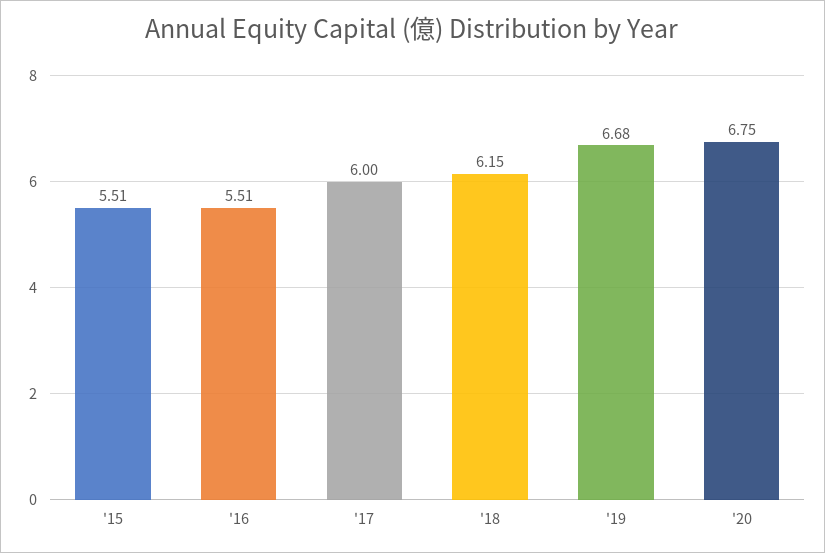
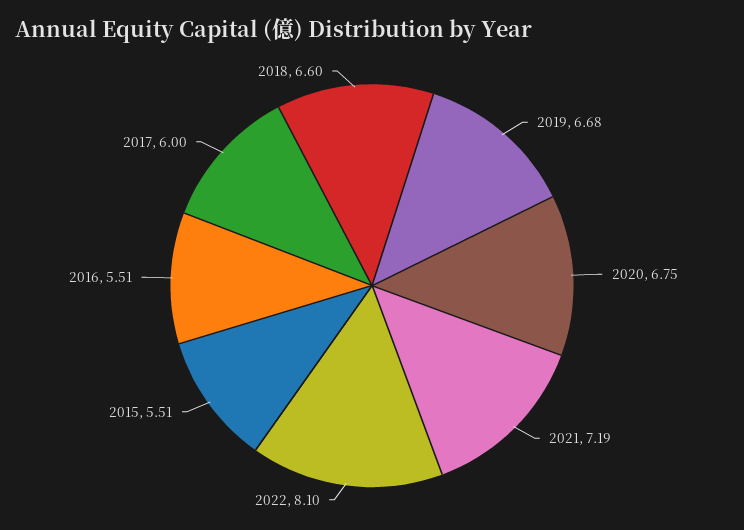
'18: 6.15 -> 6.6
2021: none -> 7.19
2022: none -> 8.1

